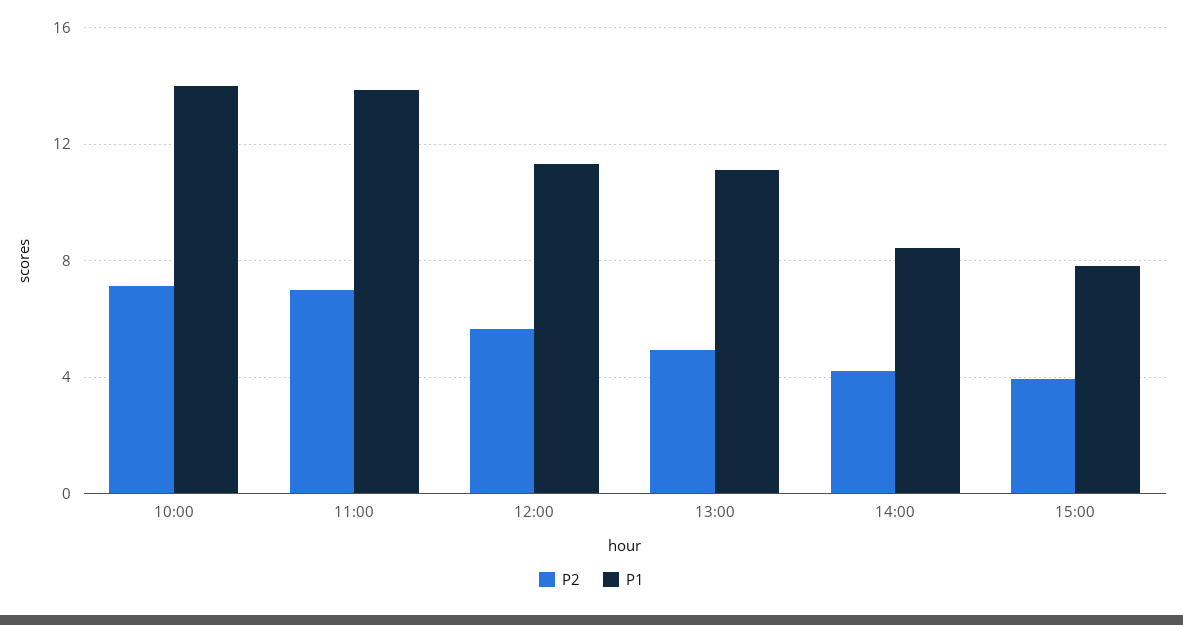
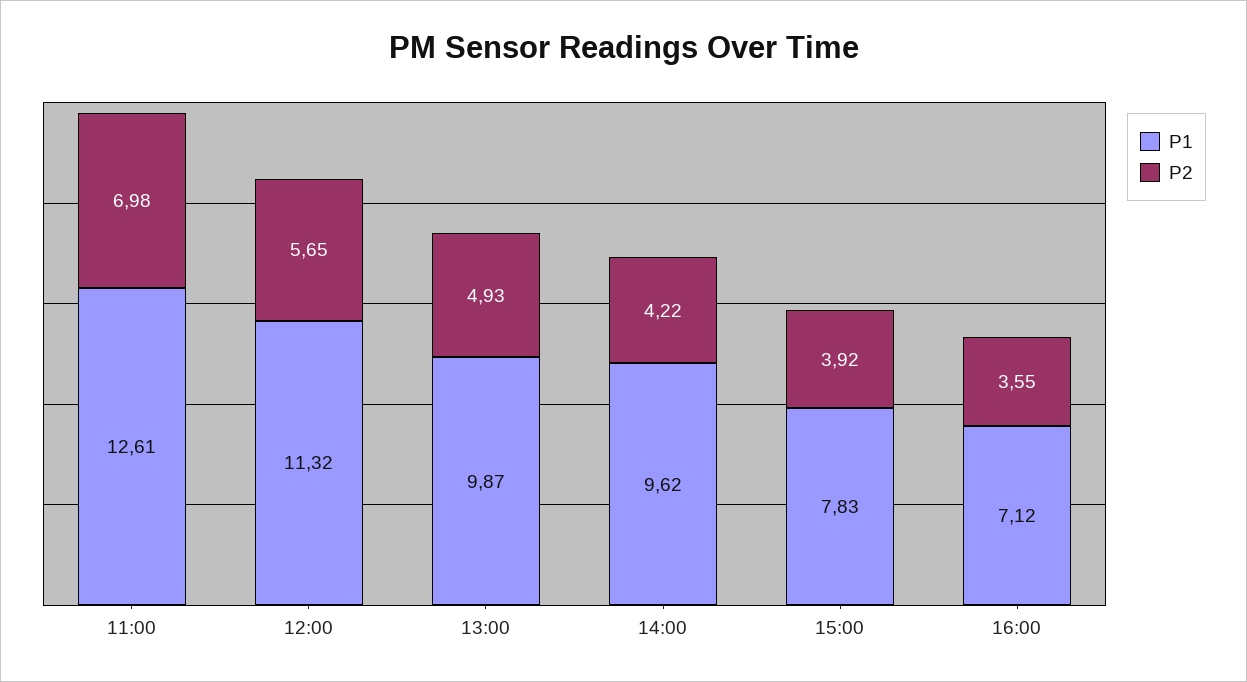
P2, 10:00: 7 -> none
P1, 10:00: 14 -> none
P1, 11:00: 14 -> 12.61
P1, 13:00: 11 -> 9.87
P1, 14:00: 8.5 -> 9.62
P1, 16:00: none -> 7.12
P2, 16:00: none -> 3.55

